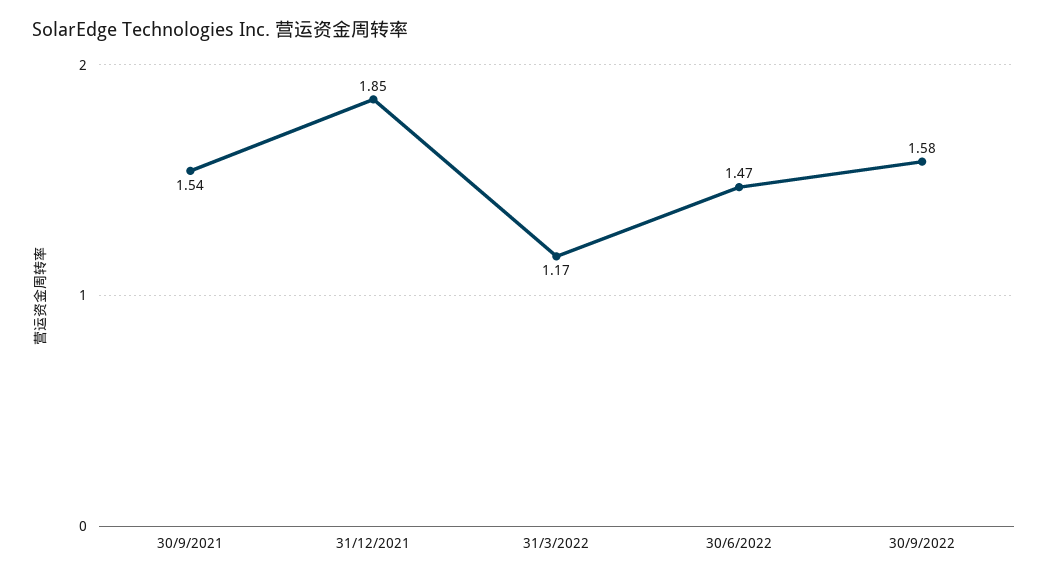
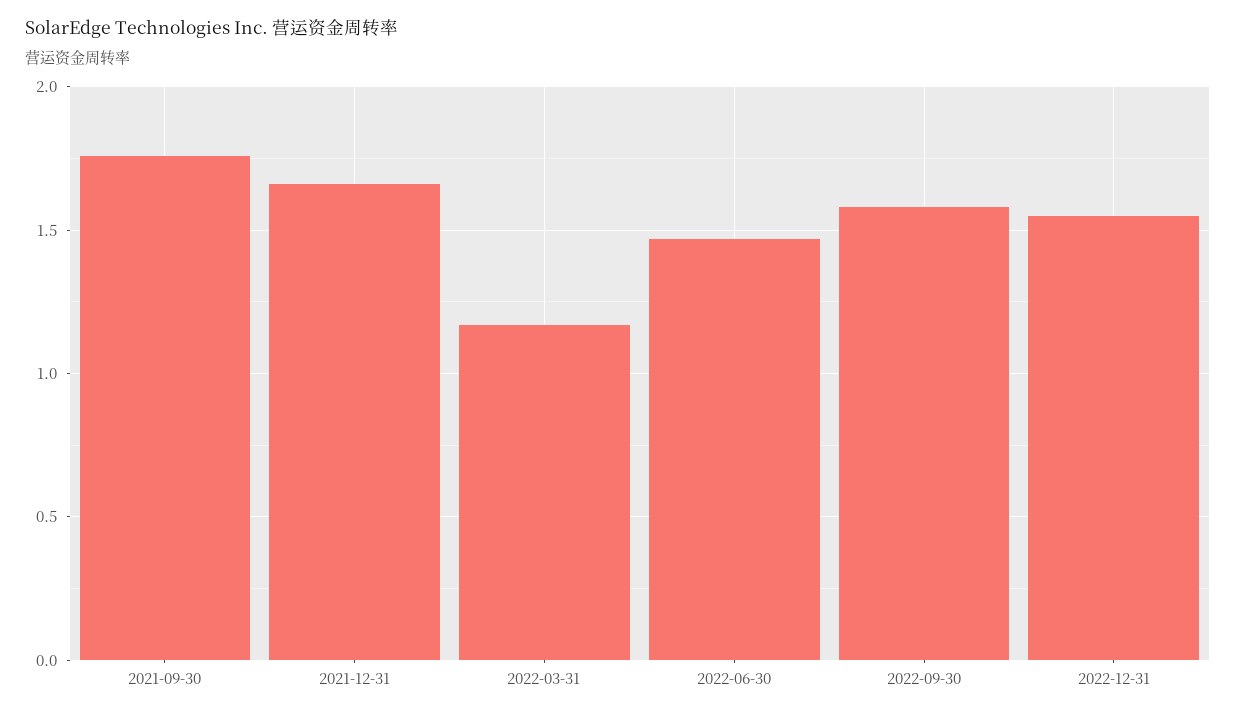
30/9/2021: 1.54 -> 1.75
31/12/2021: 1.85 -> 1.65
2022-12-31: none -> 1.55

